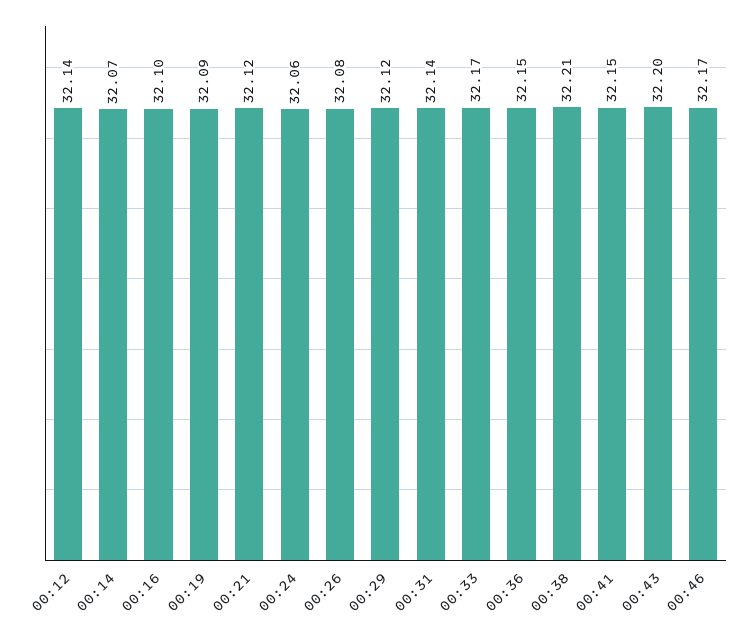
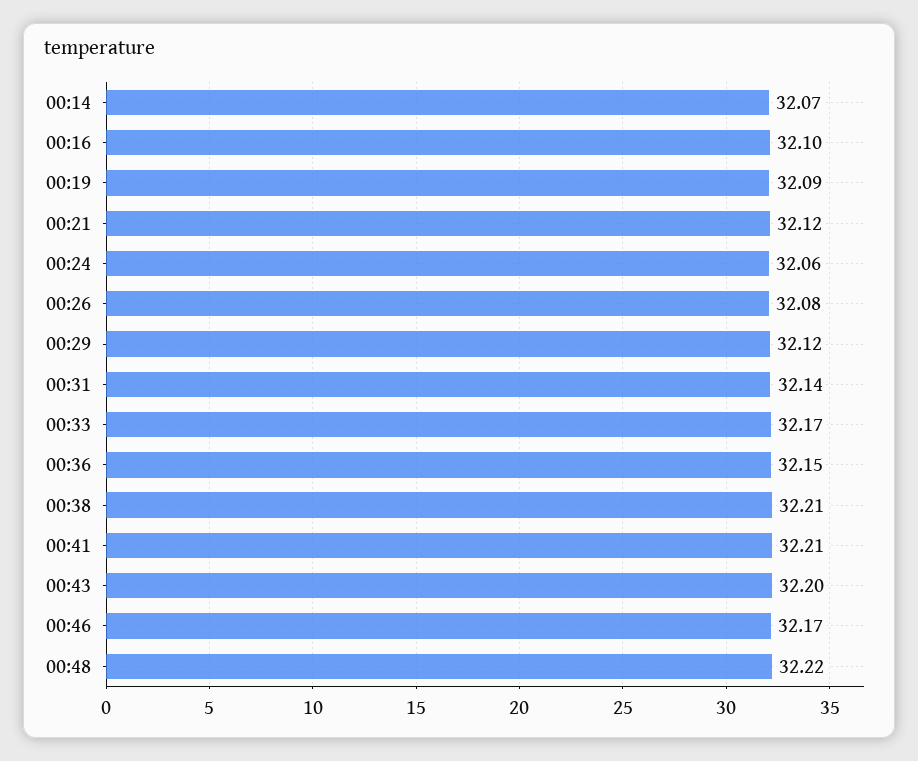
00:12: 32.14 -> none
00:41: 32.15 -> 32.21
00:48: none -> 32.22

